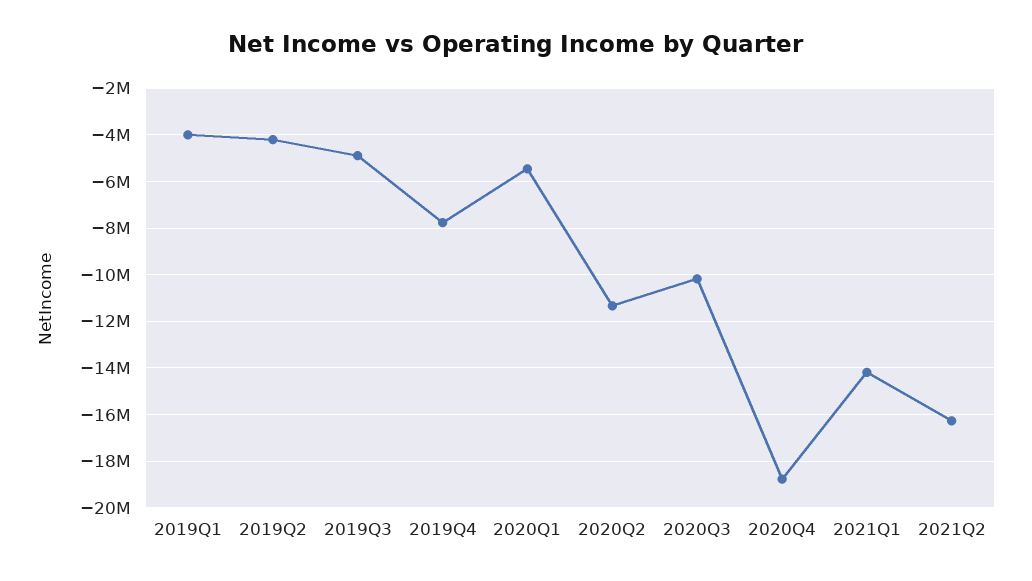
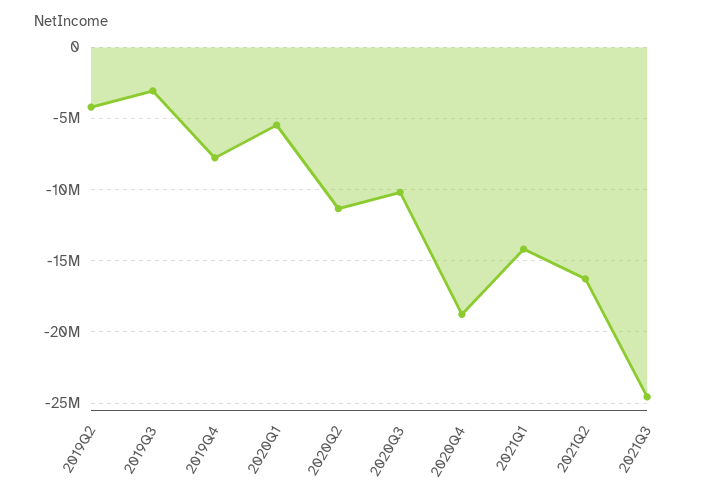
2019Q1: -4000000 -> none
2019Q3: -5000000 -> -3000000
2021Q3: none -> -24500000

